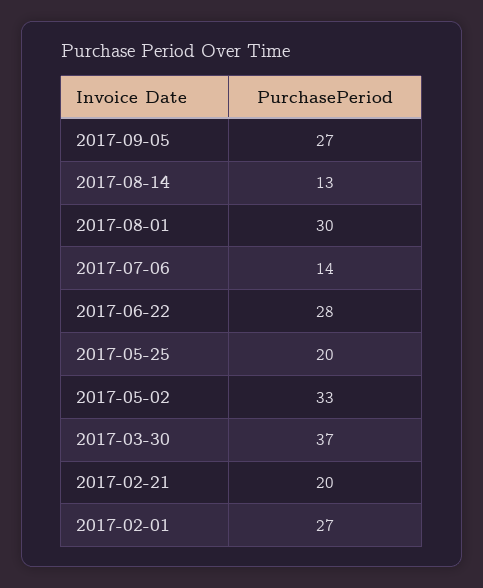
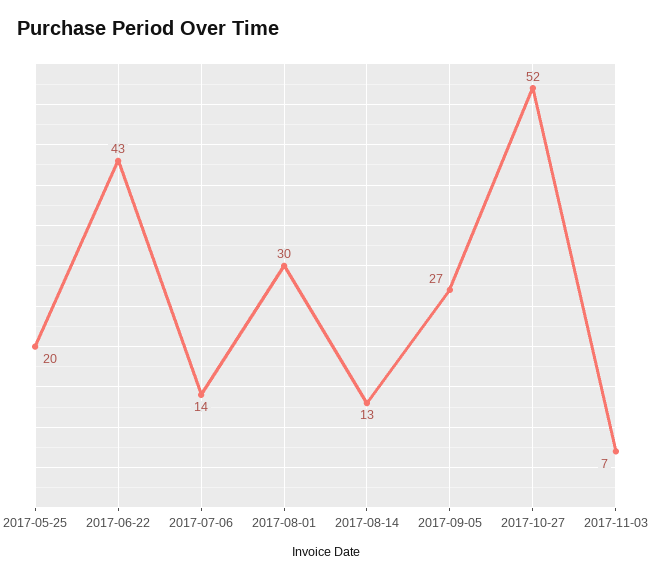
2017-06-22: 28 -> 43
2017-05-02: 33 -> none
2017-03-30: 37 -> none
2017-02-21: 20 -> none
2017-02-01: 27 -> none
2017-10-27: none -> 52
2017-11-03: none -> 7

